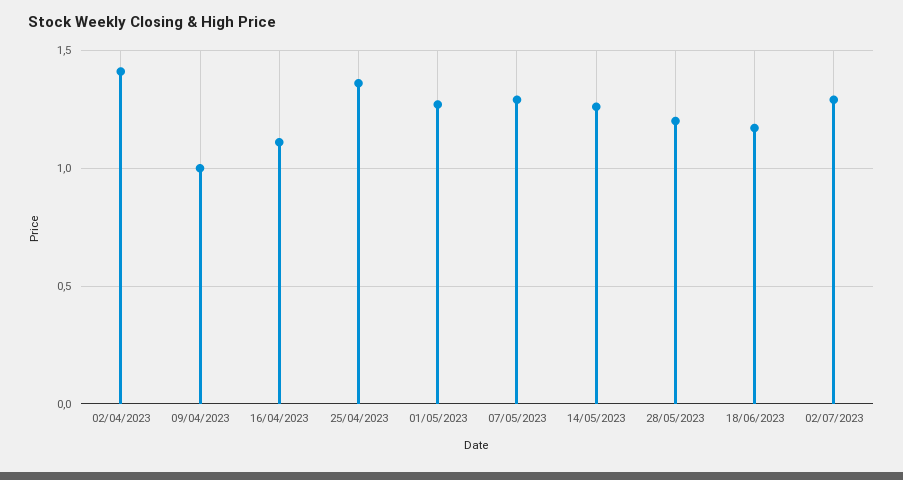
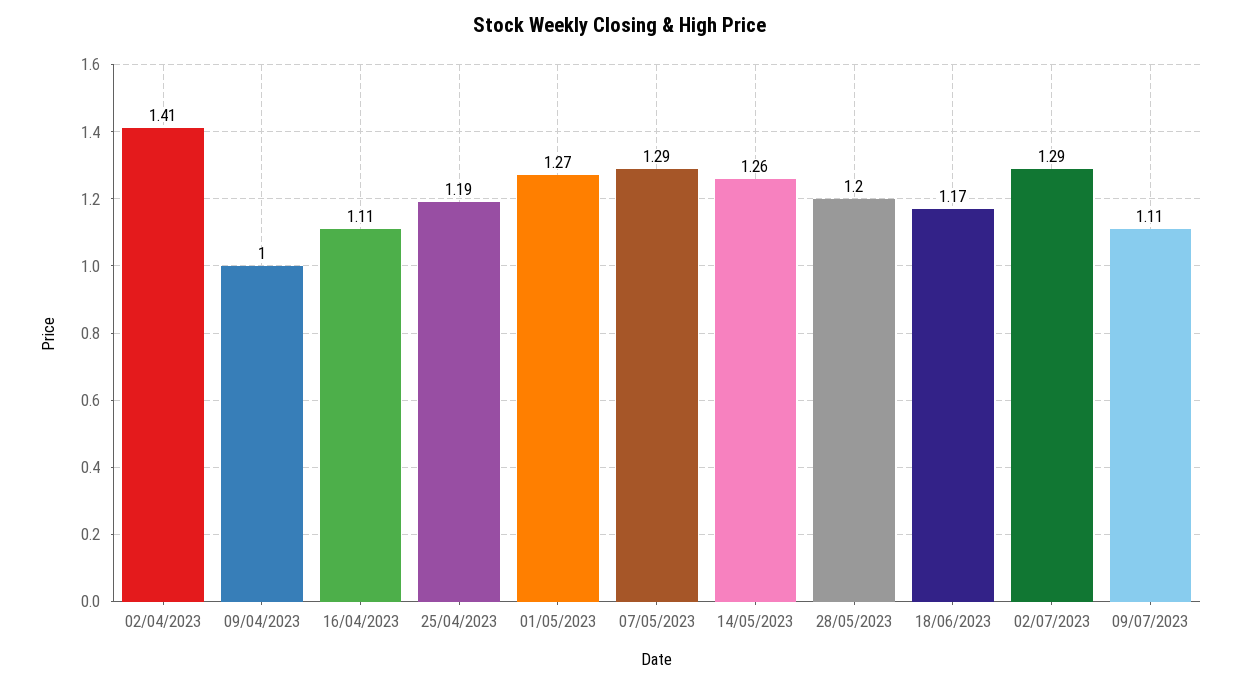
25/04/2023: 1.35 -> 1.19
09/07/2023: none -> 1.11

